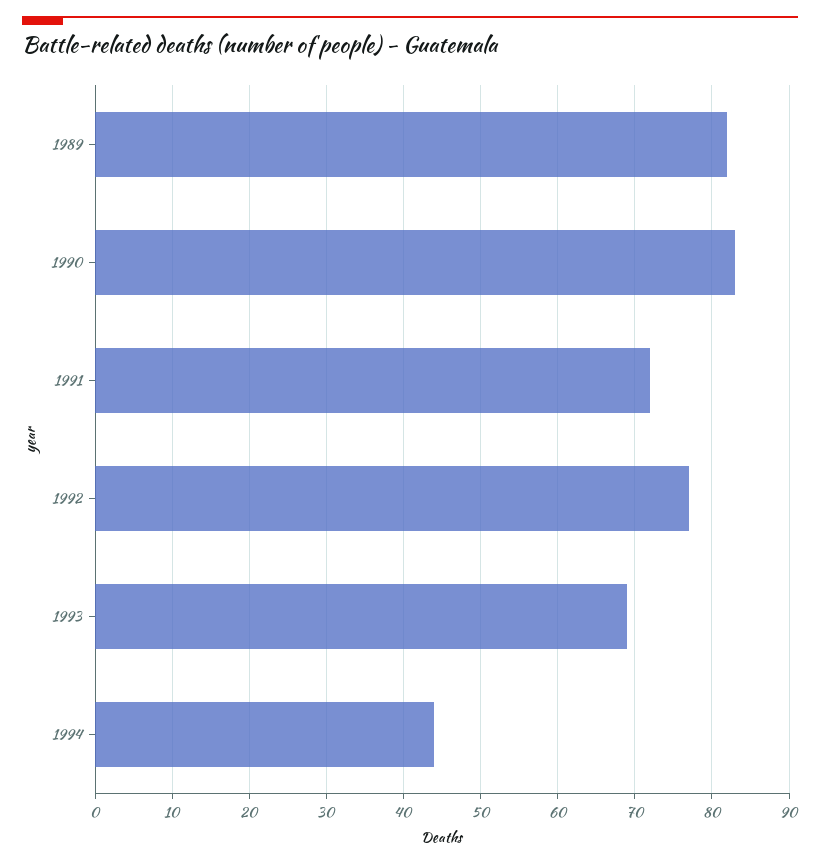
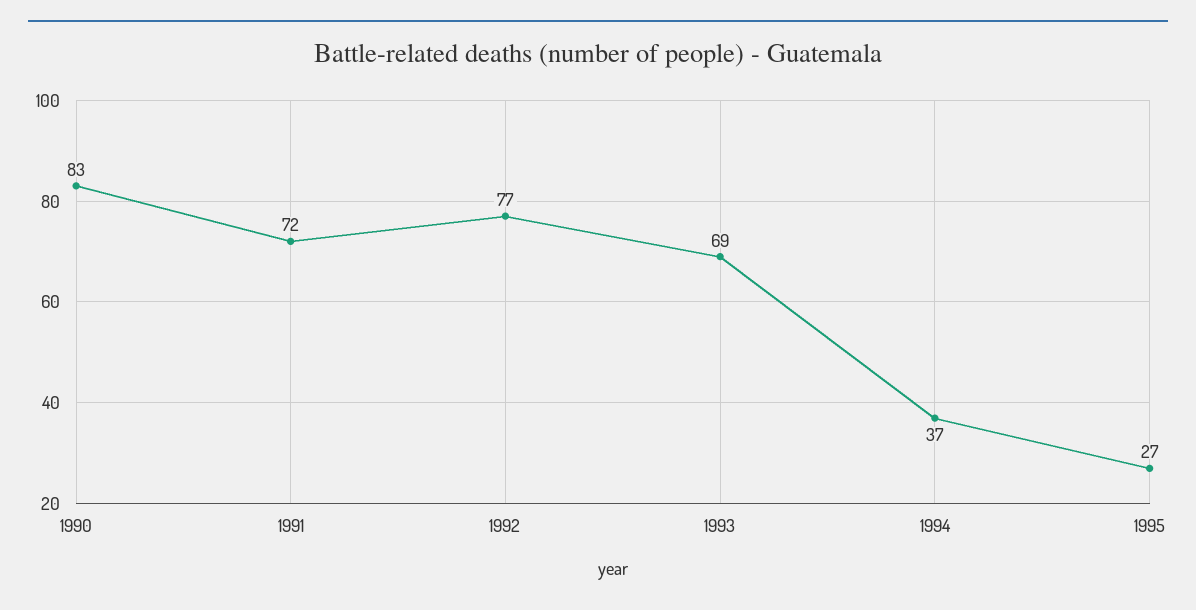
1989: 82 -> none
1994: 44 -> 37
1995: none -> 27

